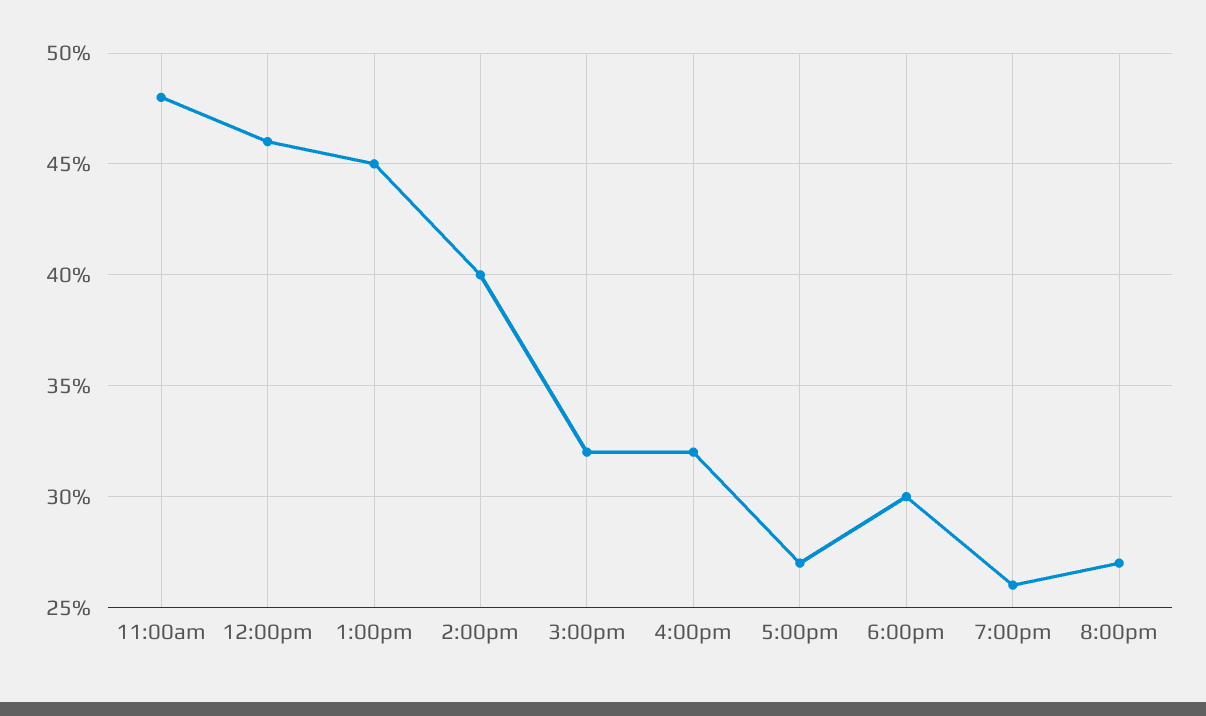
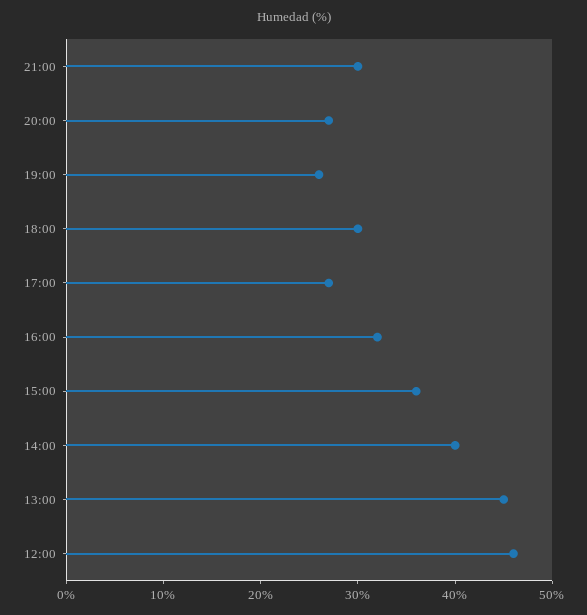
11:00am: 48 -> none
3:00pm: 32 -> 36
21:00: none -> 30

